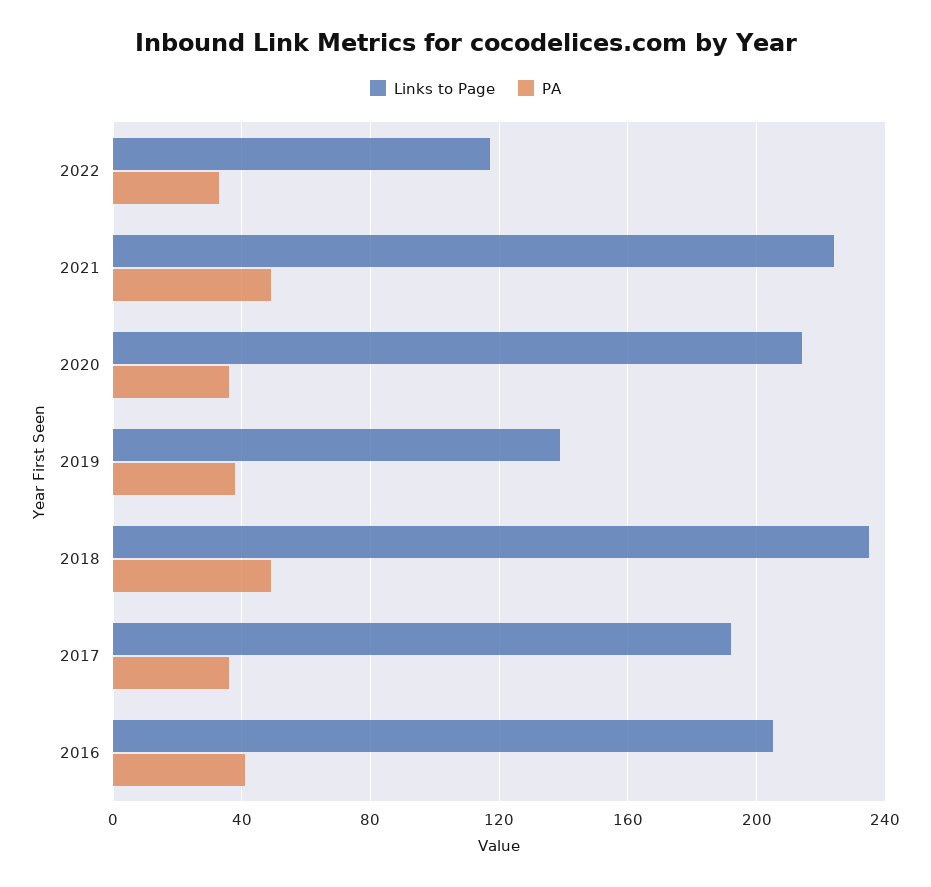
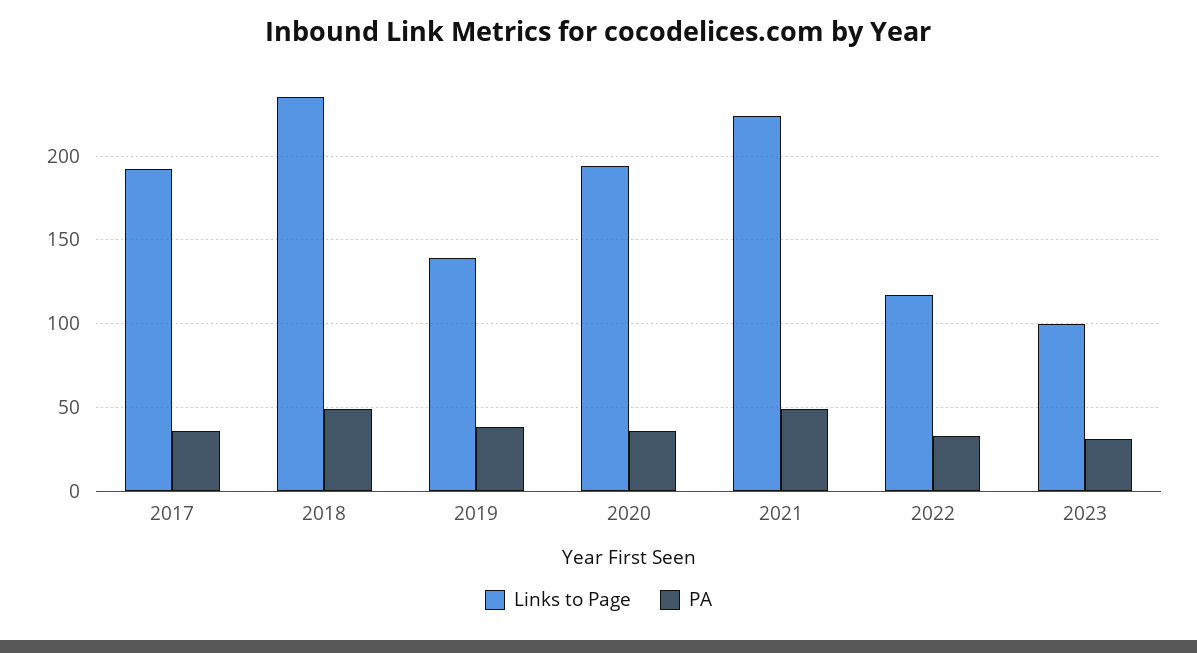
Links to Page, 2020: 215 -> 195
Links to Page, 2016: 205 -> none
PA, 2016: 40 -> none
Links to Page, 2023: none -> 100
PA, 2023: none -> 30

